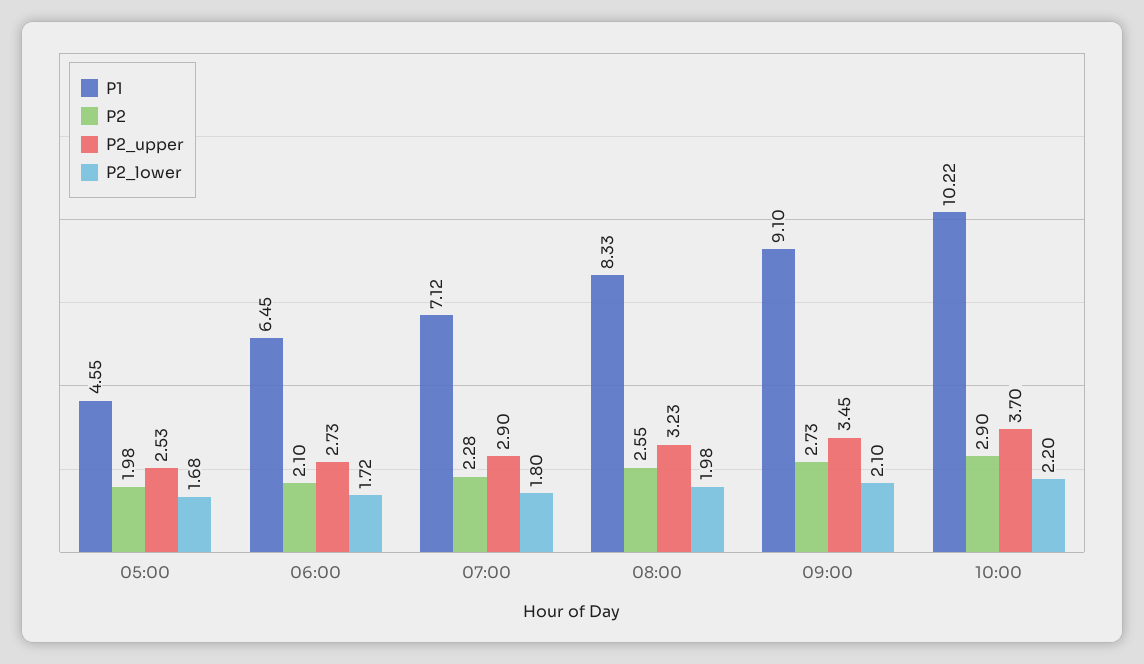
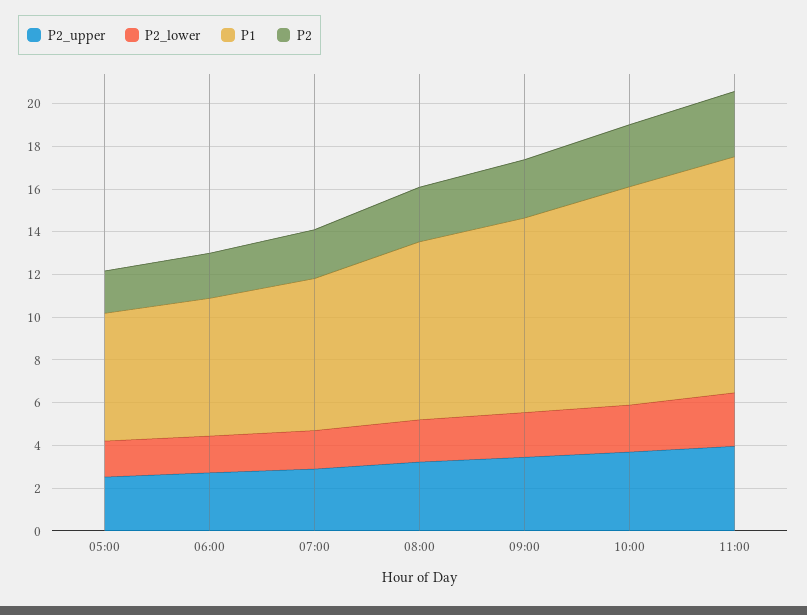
P1, 05:00: 4.55 -> 6
P2_upper, 11:00: none -> 4
P2_lower, 11:00: none -> 2.5
P1, 11:00: none -> 11
P2, 11:00: none -> 3

